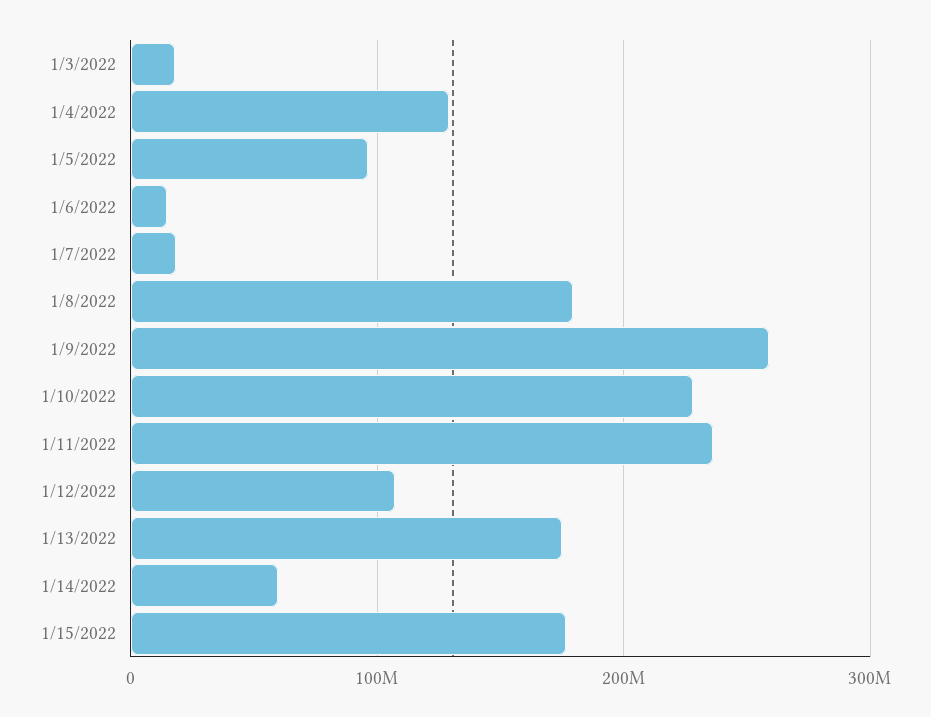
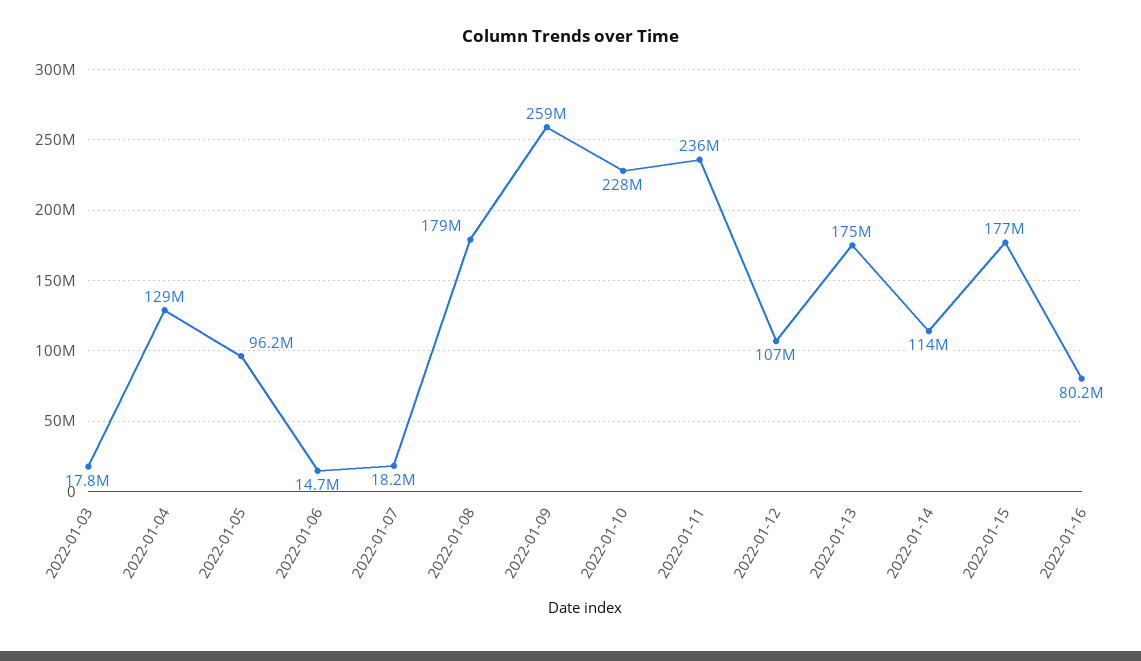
1/14/2022: 60000000 -> 114000000
2022-01-16: none -> 80200000

